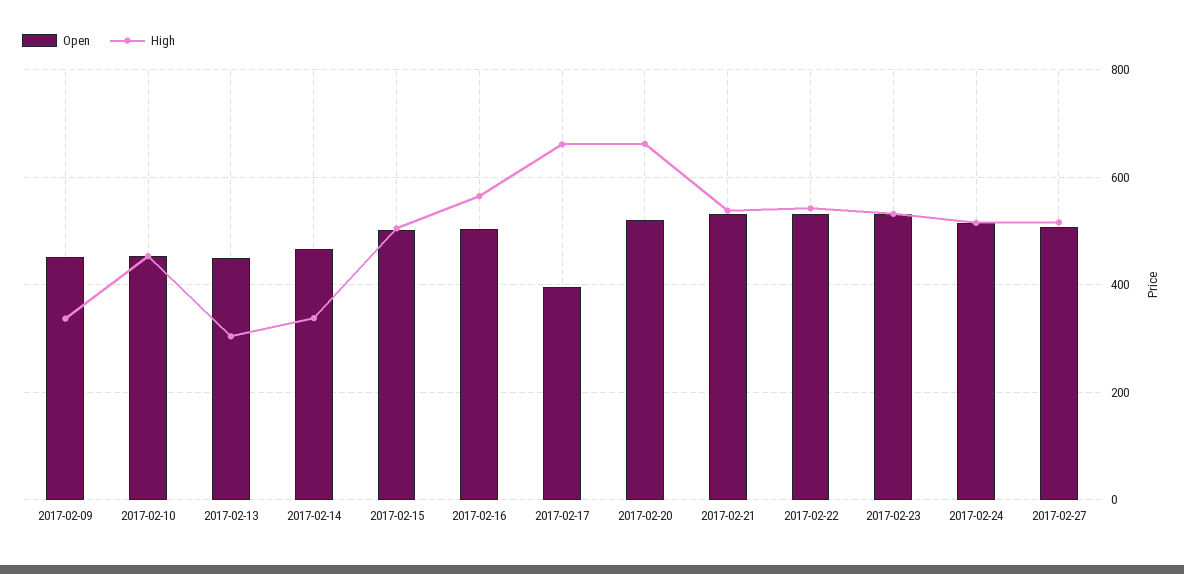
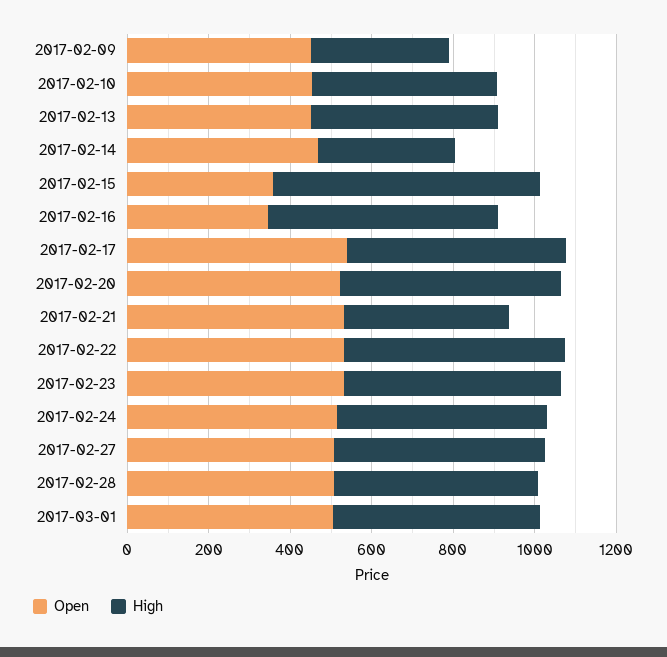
High, 2017-02-13: 300 -> 450
Open, 2017-02-15: 500 -> 350
High, 2017-02-15: 500 -> 650
Open, 2017-02-16: 500 -> 350
Open, 2017-02-17: 400 -> 550
High, 2017-02-17: 660 -> 550
High, 2017-02-20: 660 -> 550
High, 2017-02-21: 540 -> 400
Open, 2017-02-28: none -> 500
High, 2017-02-28: none -> 500
Open, 2017-03-01: none -> 500
High, 2017-03-01: none -> 500

